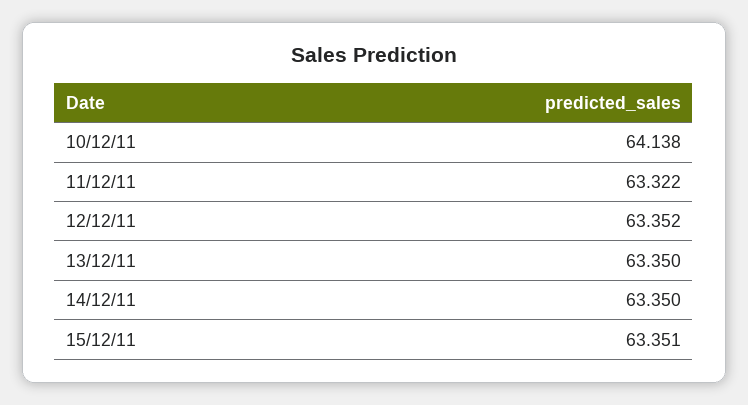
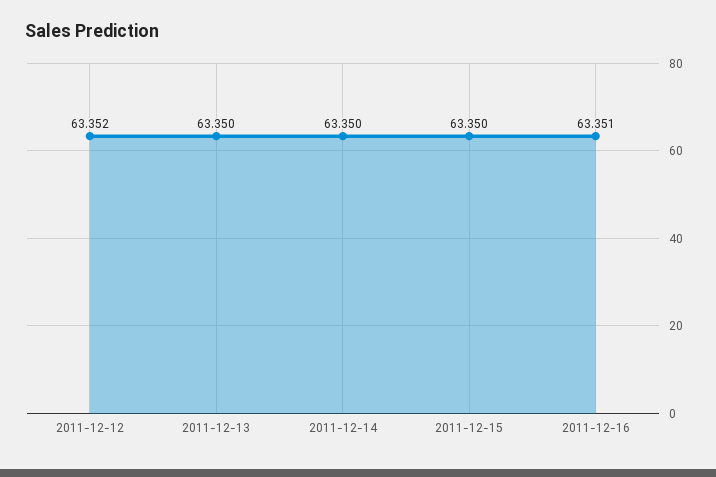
10/12/11: 64.138 -> none
11/12/11: 63.322 -> none
15/12/11: 63.351 -> 63.35
2011-12-16: none -> 63.351

